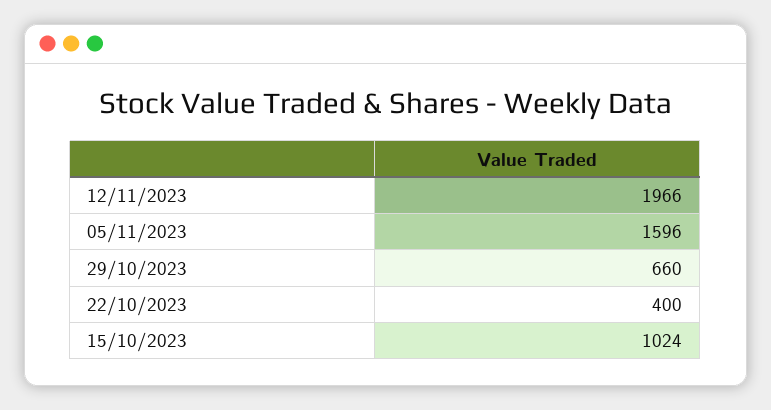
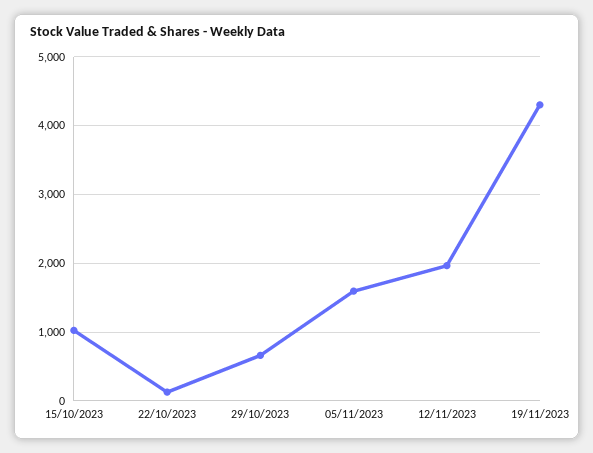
22/10/2023: 400 -> 100
19/11/2023: none -> 4300

